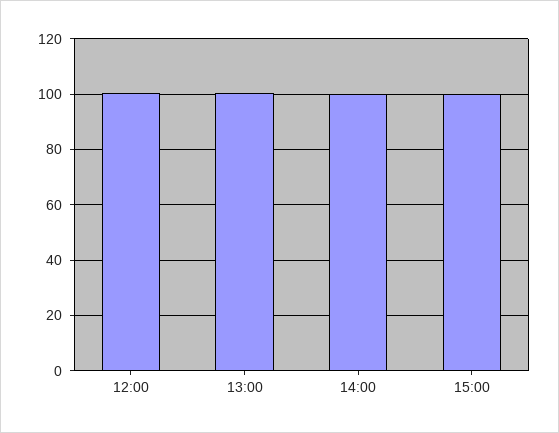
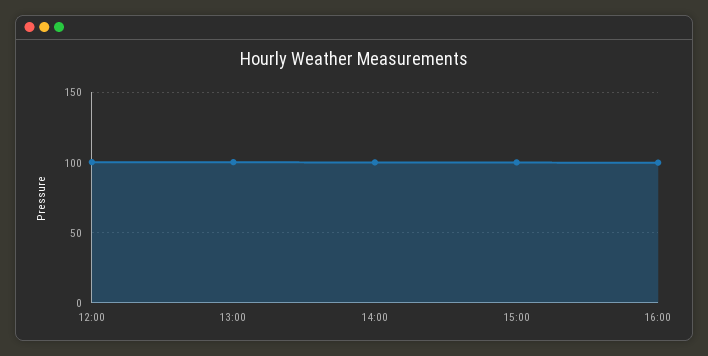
16:00: none -> 100

